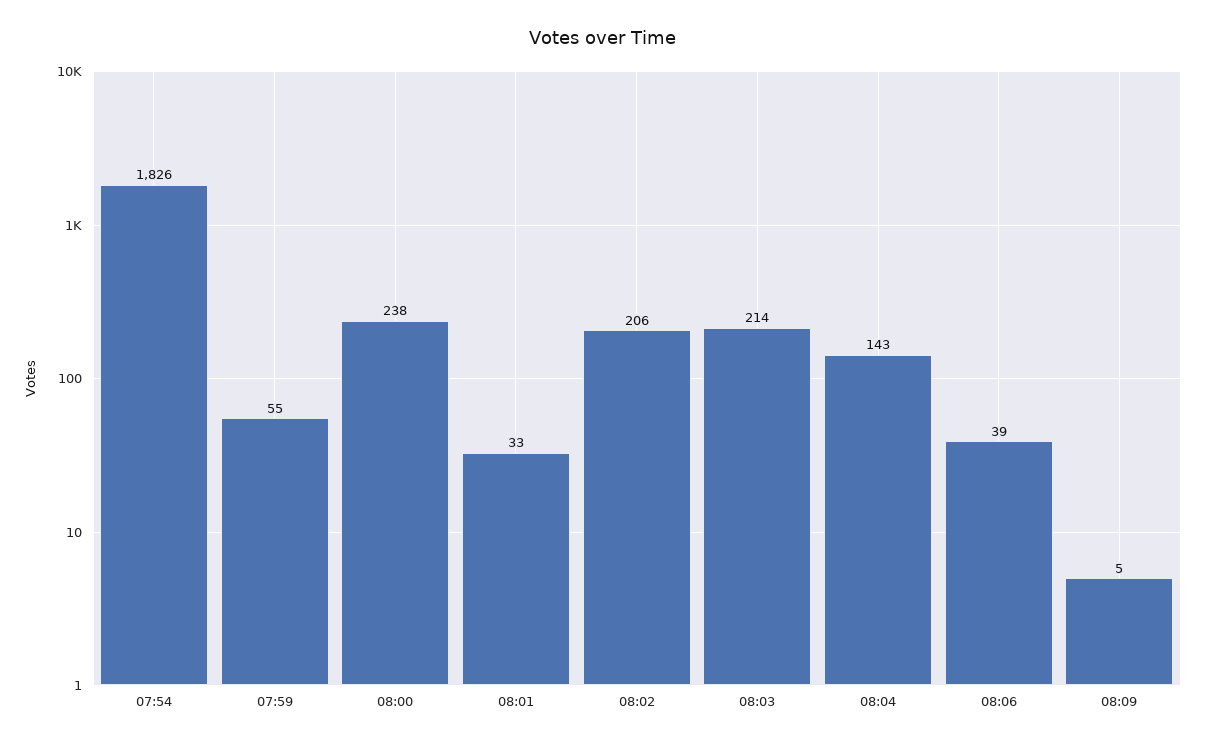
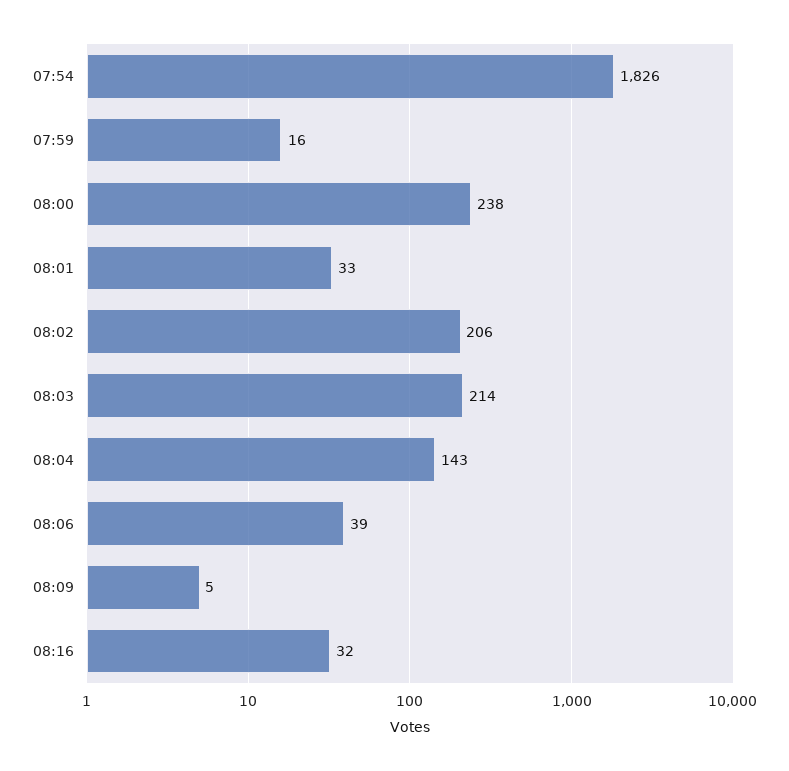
07:59: 55 -> 16
08:16: none -> 32

